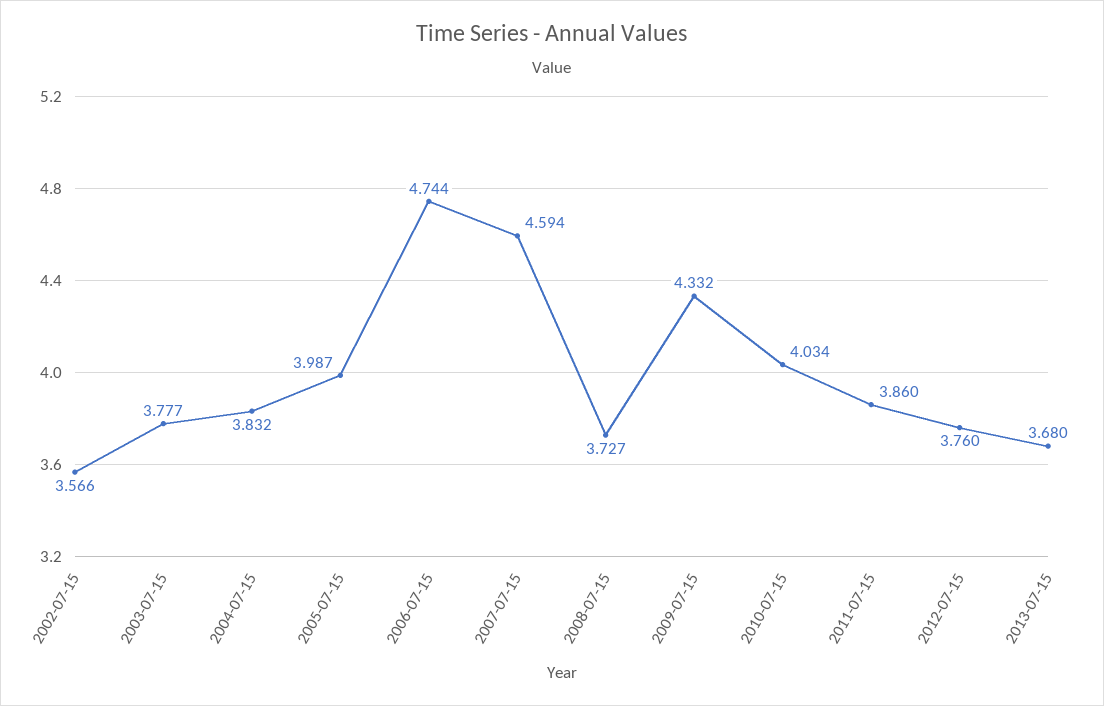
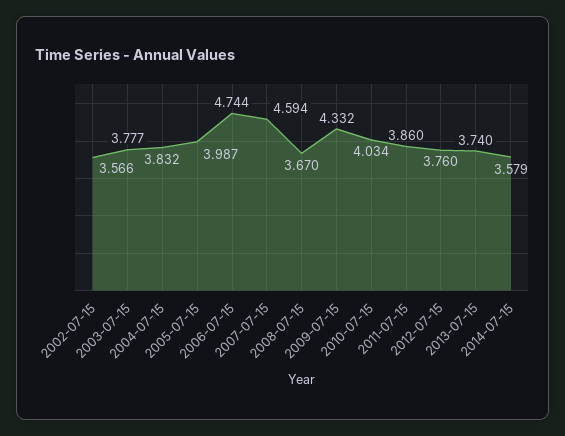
2008-07-15: 3.727 -> 3.67
2013-07-15: 3.68 -> 3.74
2014-07-15: none -> 3.579

